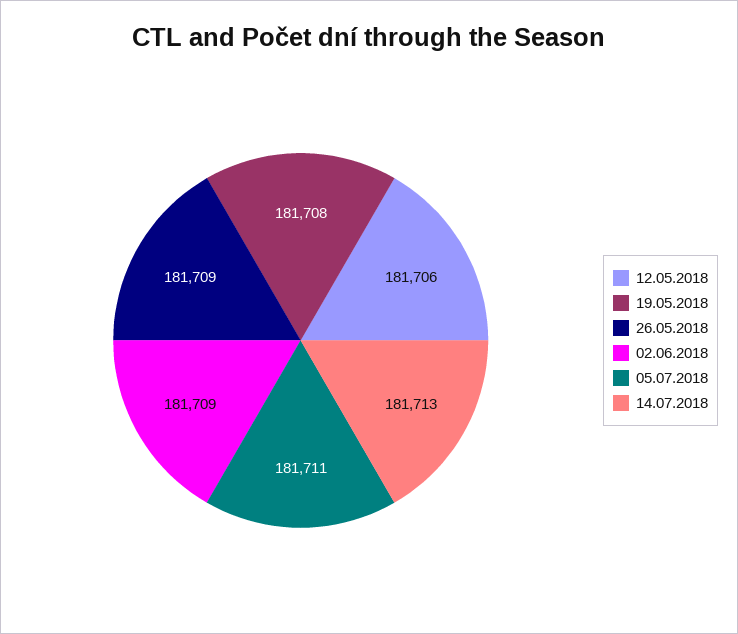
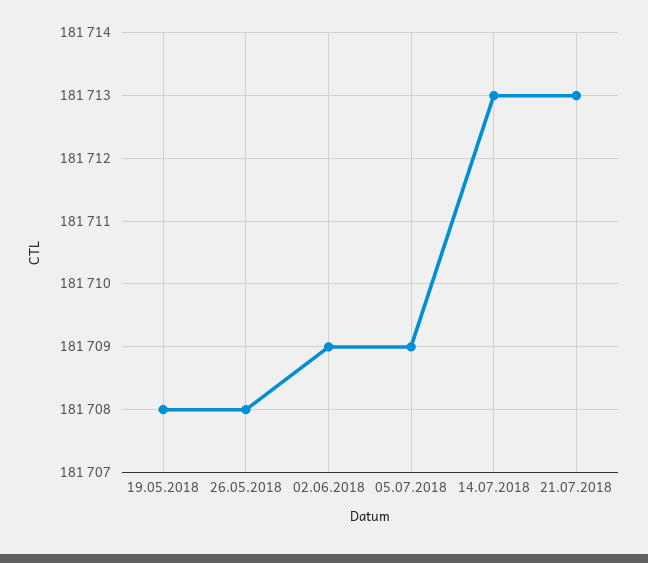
12.05.2018: 181706 -> none
26.05.2018: 181709 -> 181708
05.07.2018: 181711 -> 181709
21.07.2018: none -> 181713

